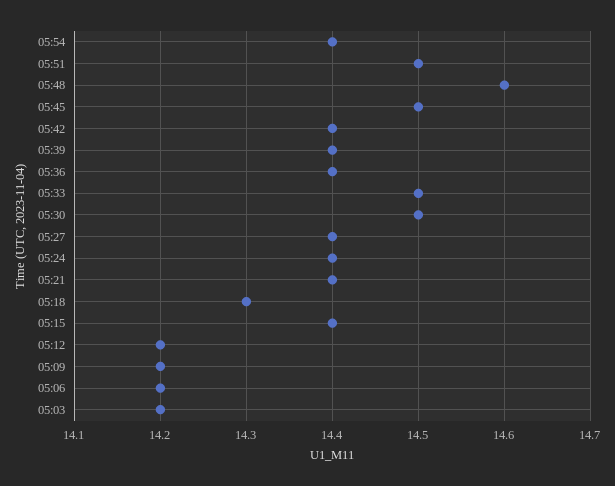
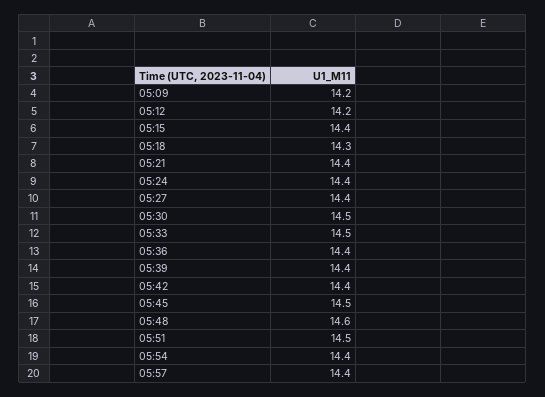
05:06: 14.2 -> none
05:03: 14.2 -> none
05:57: none -> 14.4

